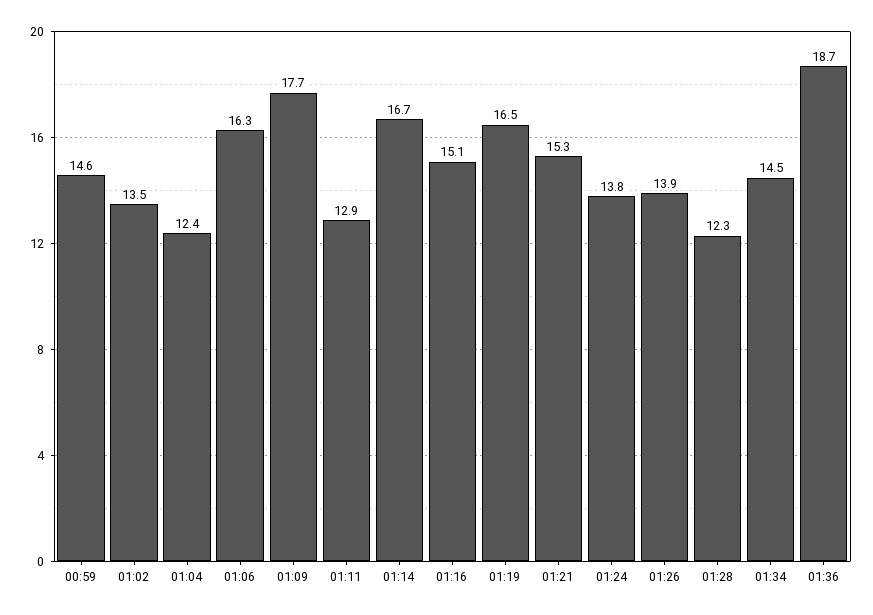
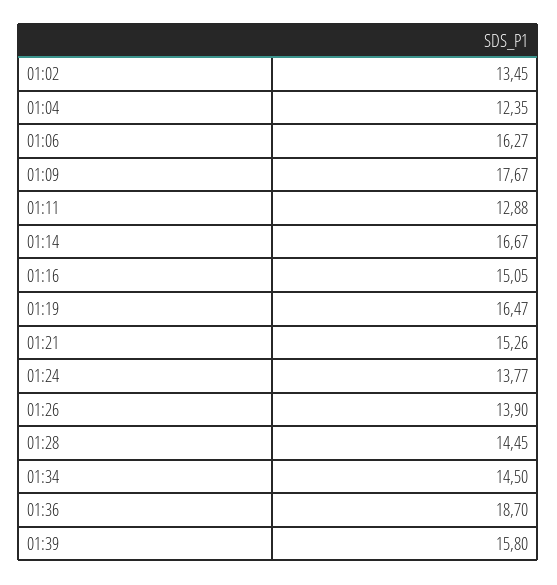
00:59: 14.6 -> none
01:28: 12.3 -> 14.45
01:39: none -> 15.8

